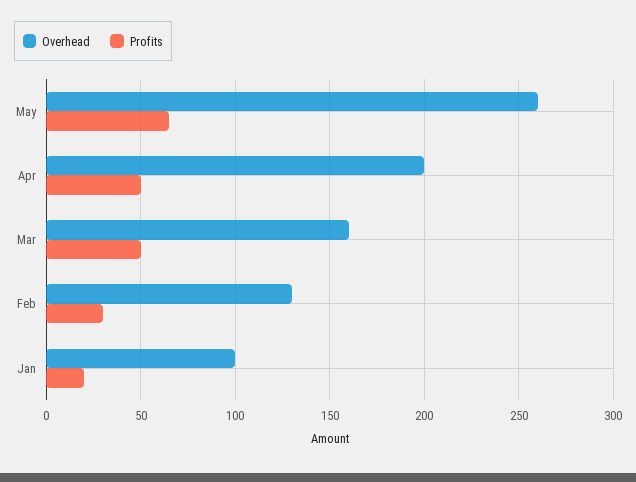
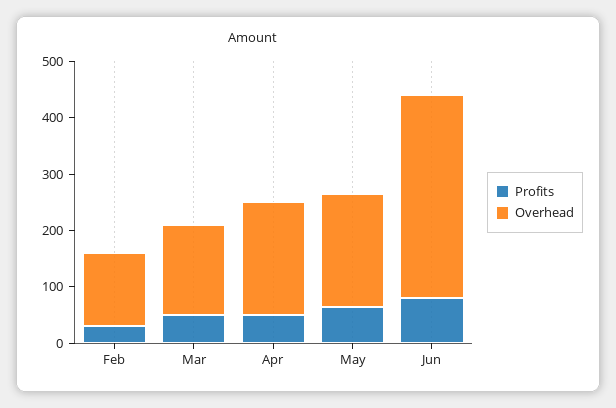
Overhead, May: 260 -> 200
Overhead, Jan: 100 -> none
Profits, Jan: 20 -> none
Profits, Jun: none -> 80
Overhead, Jun: none -> 360

